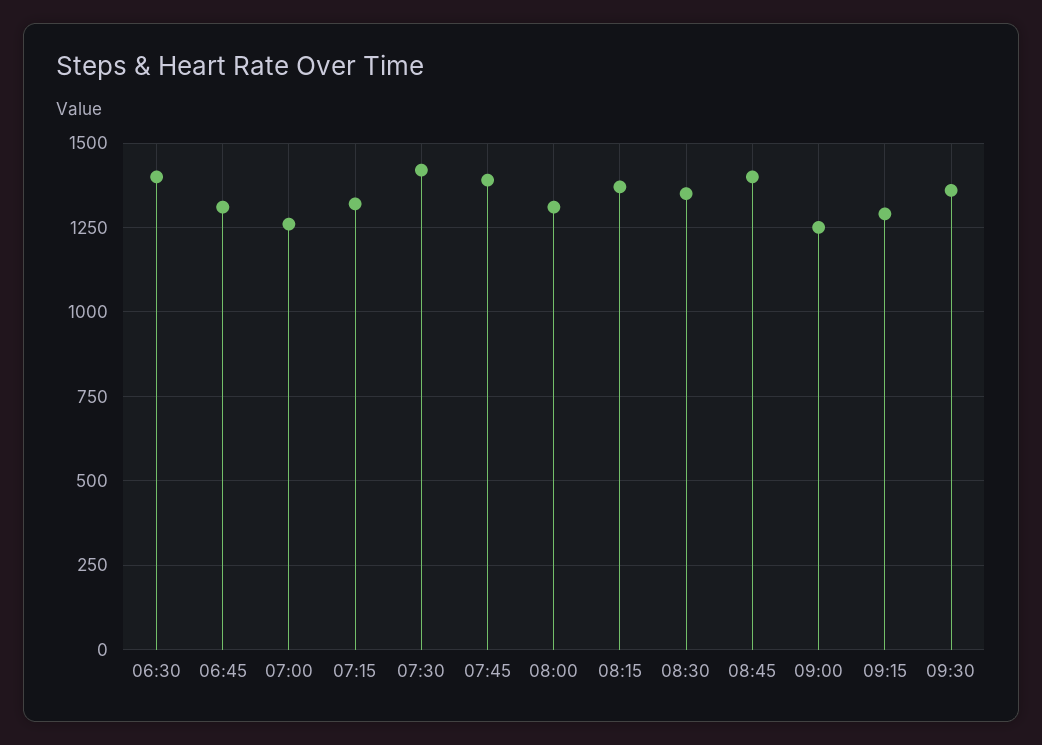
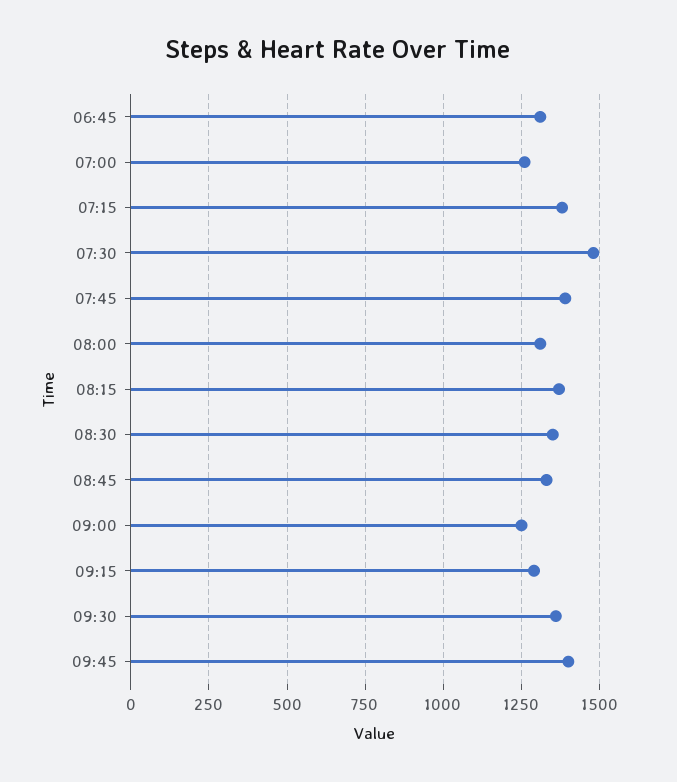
06:30: 1400 -> none
07:15: 1325 -> 1375
07:30: 1425 -> 1475
08:45: 1400 -> 1325
09:45: none -> 1400

